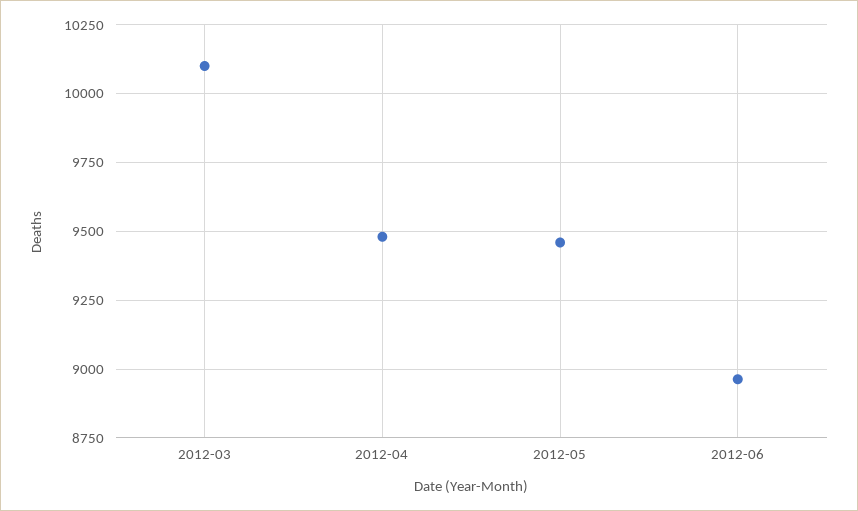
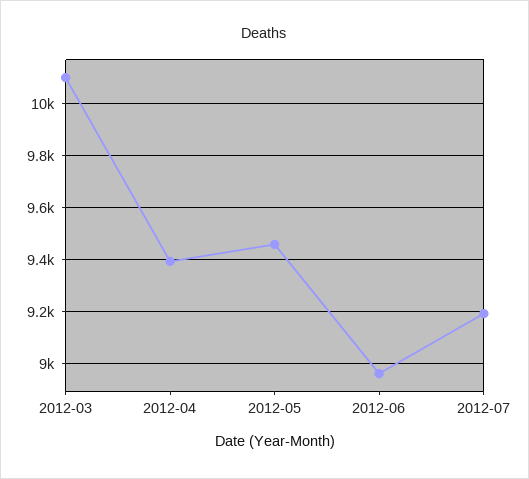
2012-04: 9475 -> 9400
2012-07: none -> 9200

